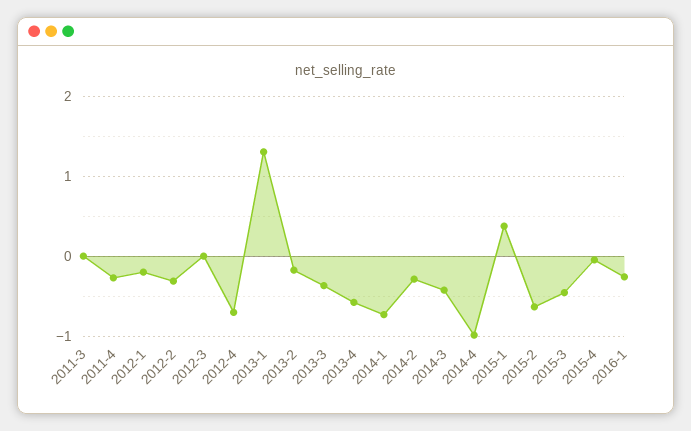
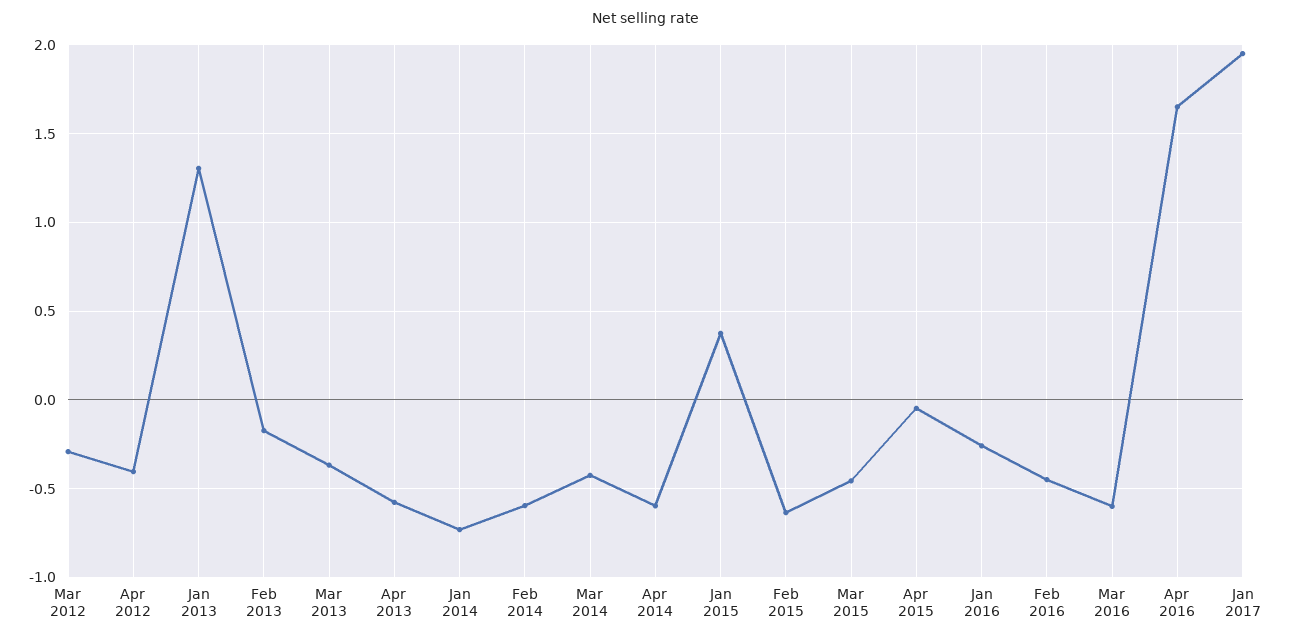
2011-3: 0 -> none
2011-4: -0.3 -> none
2012-1: -0.2 -> none
2012-2: -0.3 -> none
2012-3: 0 -> -0.3
2012-4: -0.7 -> -0.4
2014-2: -0.3 -> -0.6
2014-4: -1 -> -0.6
Feb 2016: none -> -0.45
Mar 2016: none -> -0.6
Apr 2016: none -> 1.65
Jan 2017: none -> 1.95

